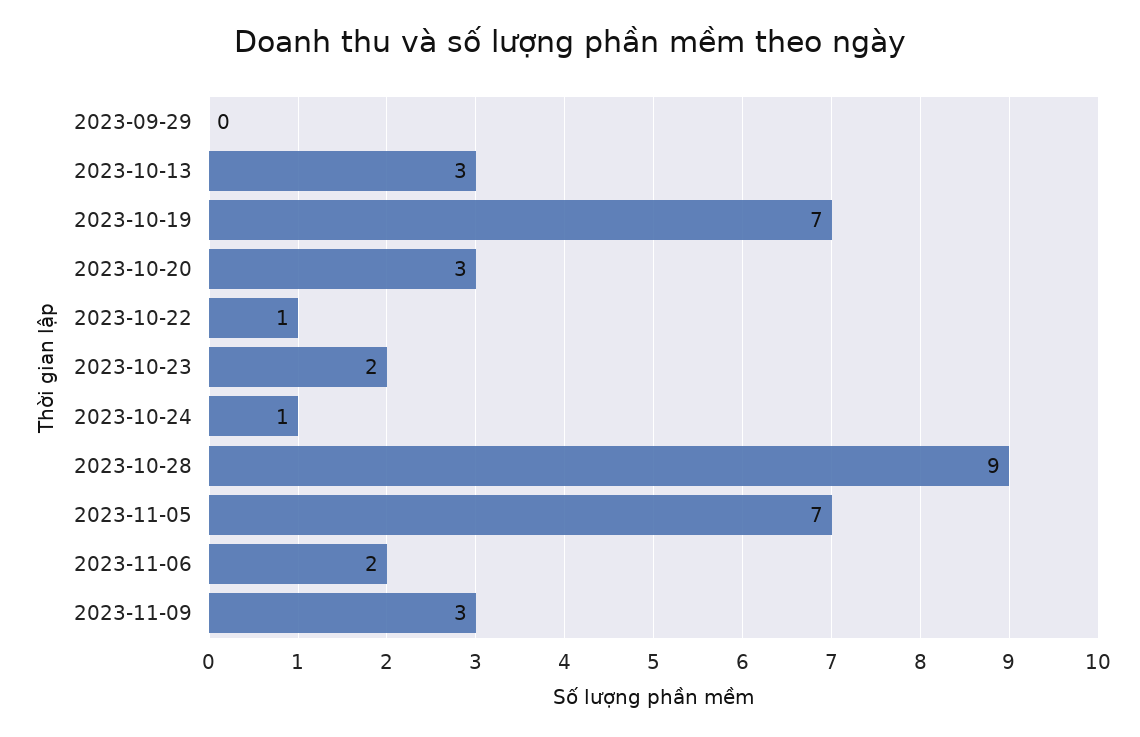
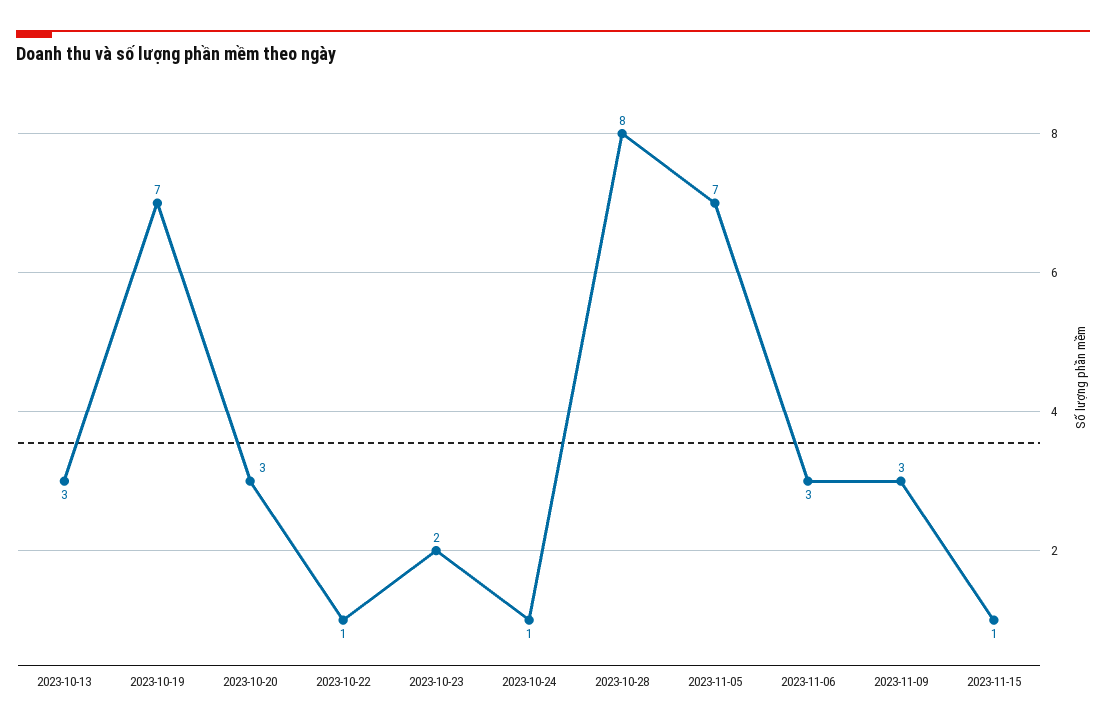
2023-09-29: 0 -> none
2023-10-28: 9 -> 8
2023-11-06: 2 -> 3
2023-11-15: none -> 1

